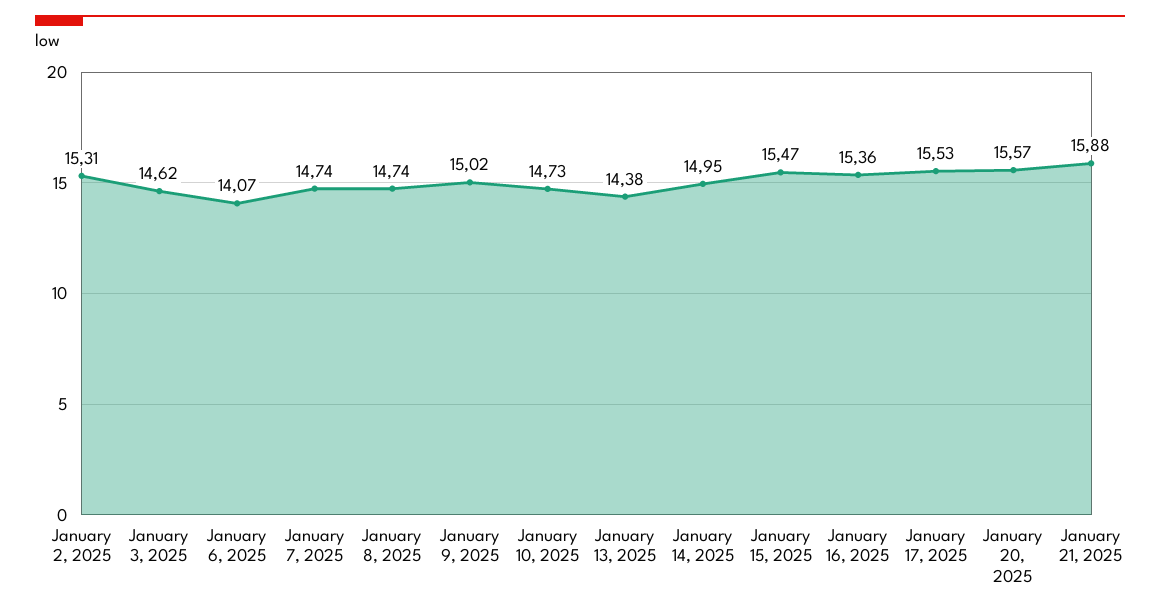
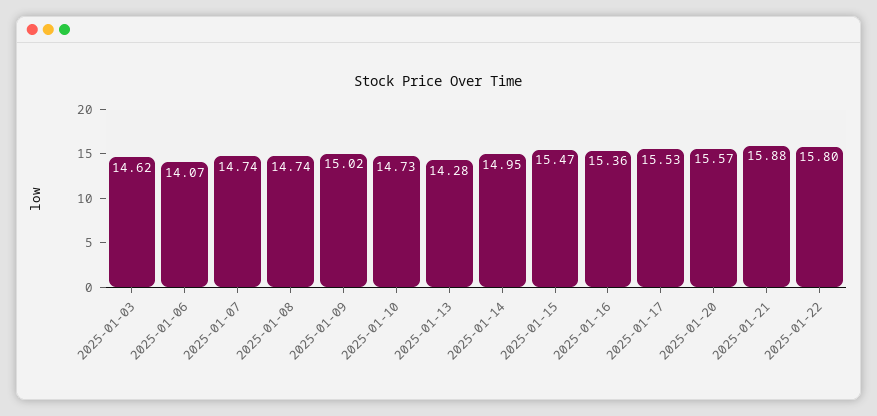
January 2, 2025: 15.31 -> none
January 13, 2025: 14.38 -> 14.28
2025-01-22: none -> 15.8

